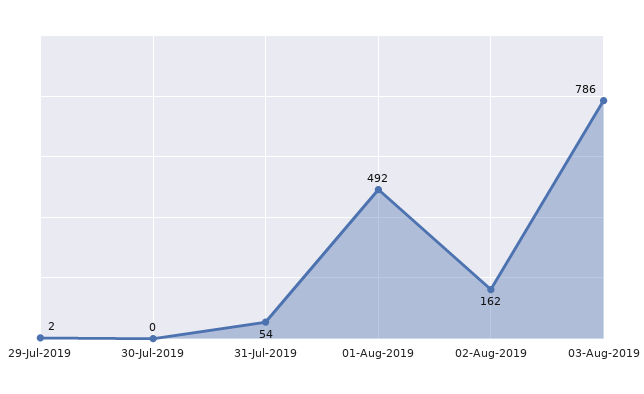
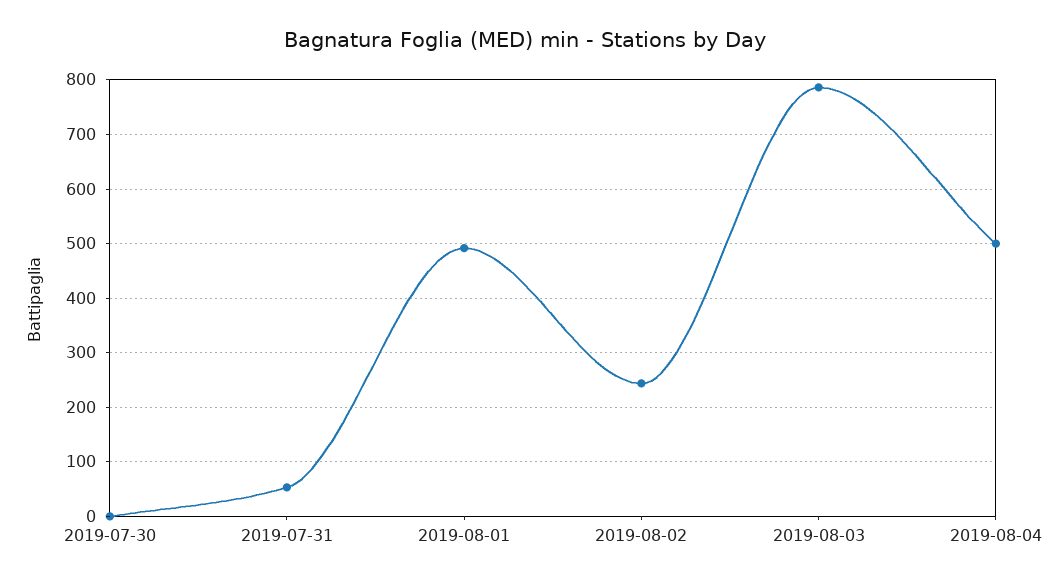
29-Jul-2019: 2 -> none
02-Aug-2019: 162 -> 240
2019-08-04: none -> 500

